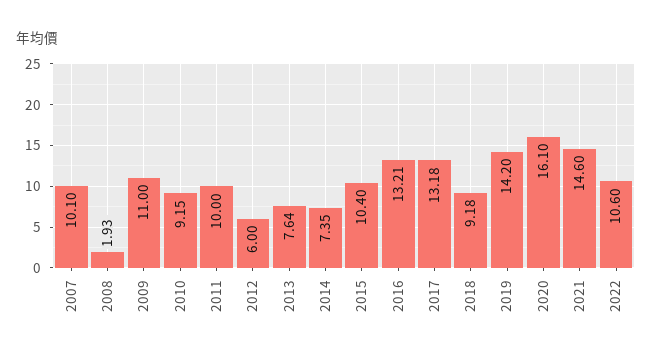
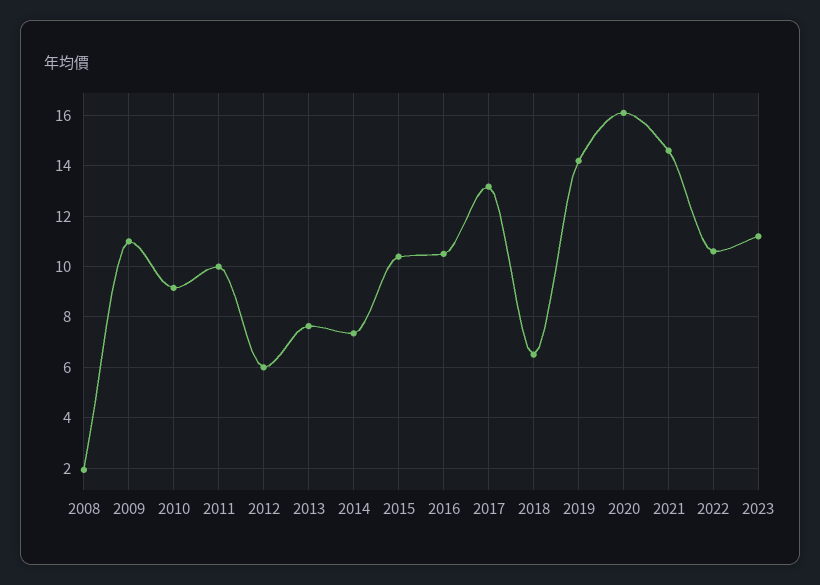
2007: 10.1 -> none
2016: 13.21 -> 10.5
2018: 9.18 -> 6.5
2023: none -> 11.25

